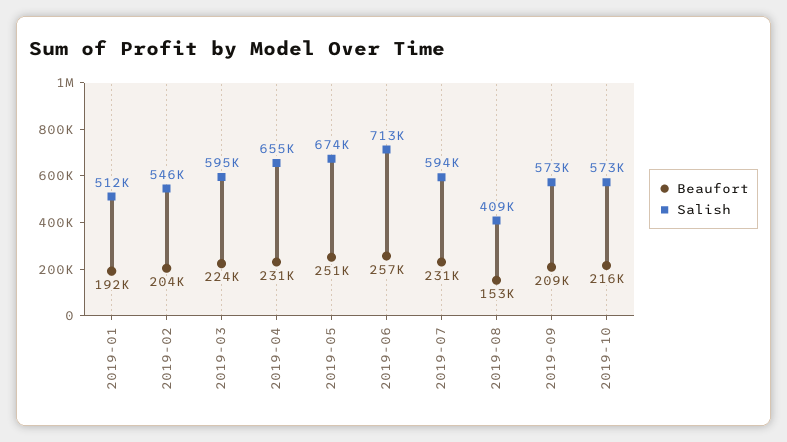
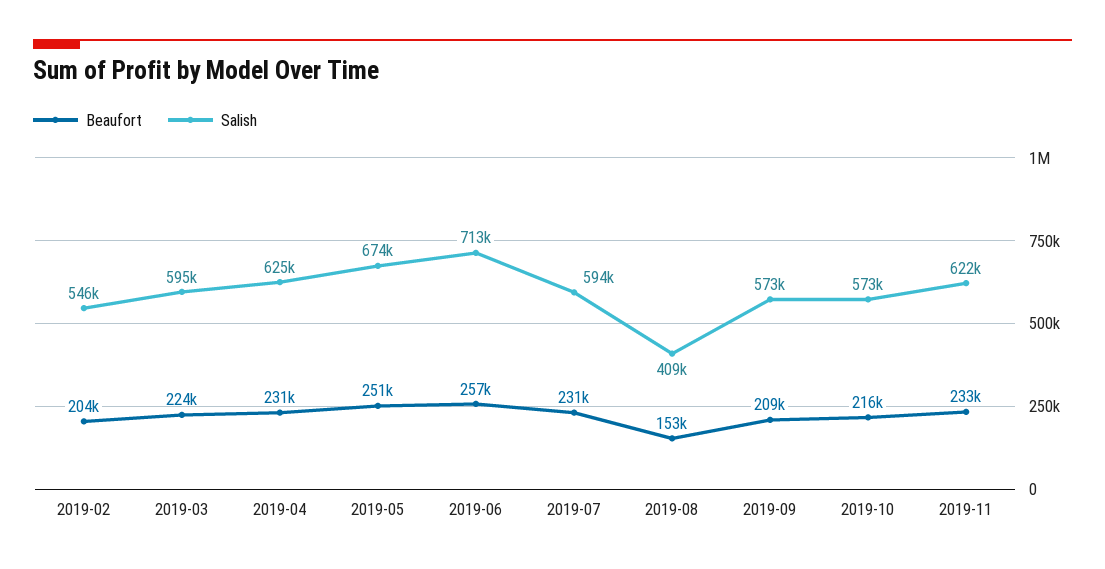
Beaufort, 2019-01: 192000 -> none
Salish, 2019-01: 512000 -> none
Salish, 2019-04: 655000 -> 625000
Beaufort, 2019-11: none -> 233000
Salish, 2019-11: none -> 622000

